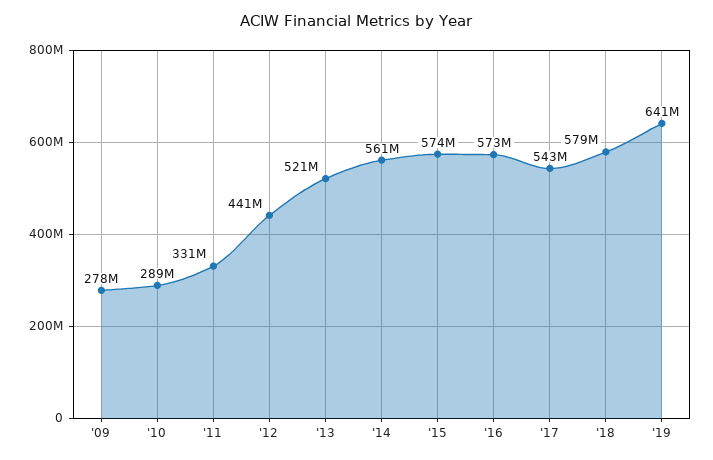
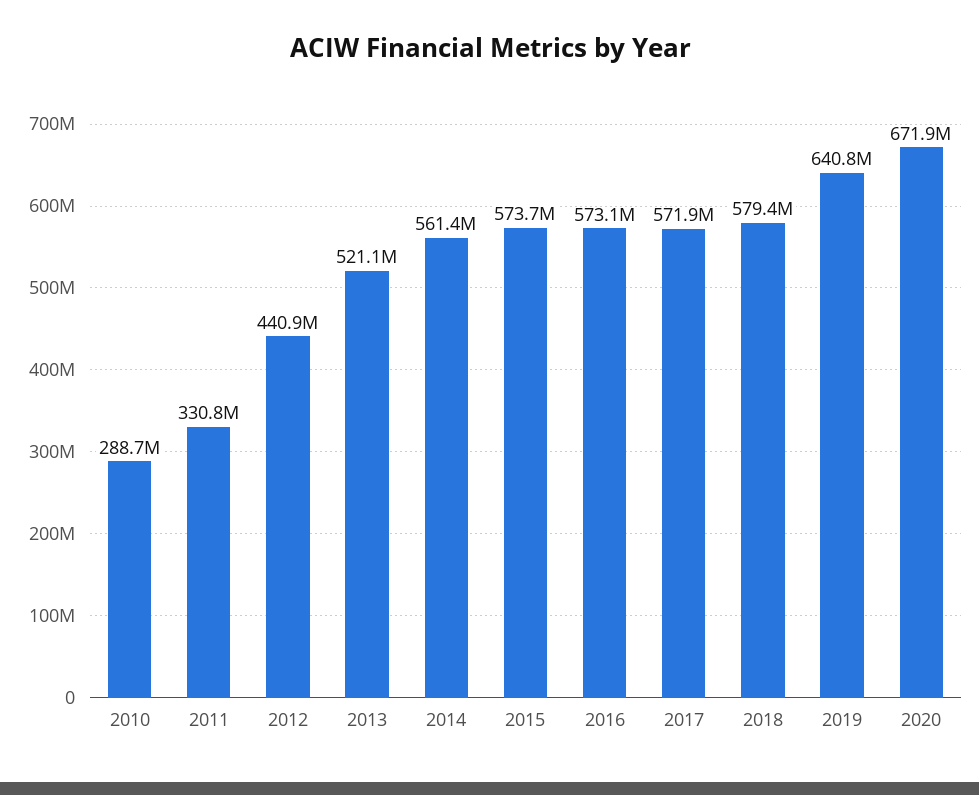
'09: 278000000 -> none
'17: 543000000 -> 571900000
2020: none -> 671900000

